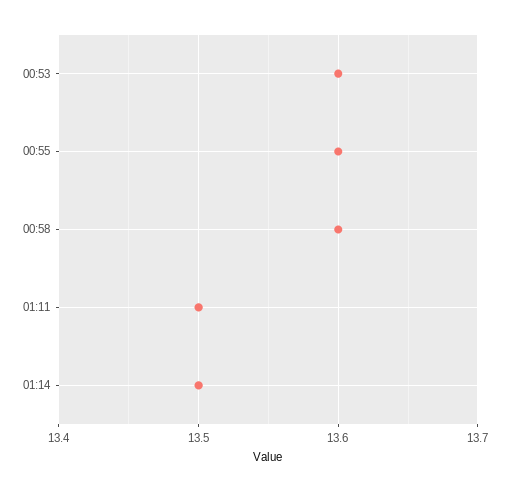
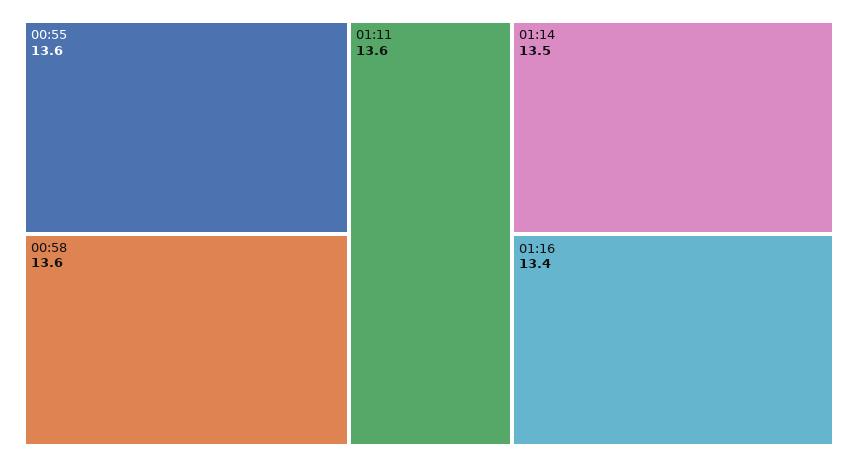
00:53: 13.6 -> none
01:11: 13.5 -> 13.6
01:16: none -> 13.4

